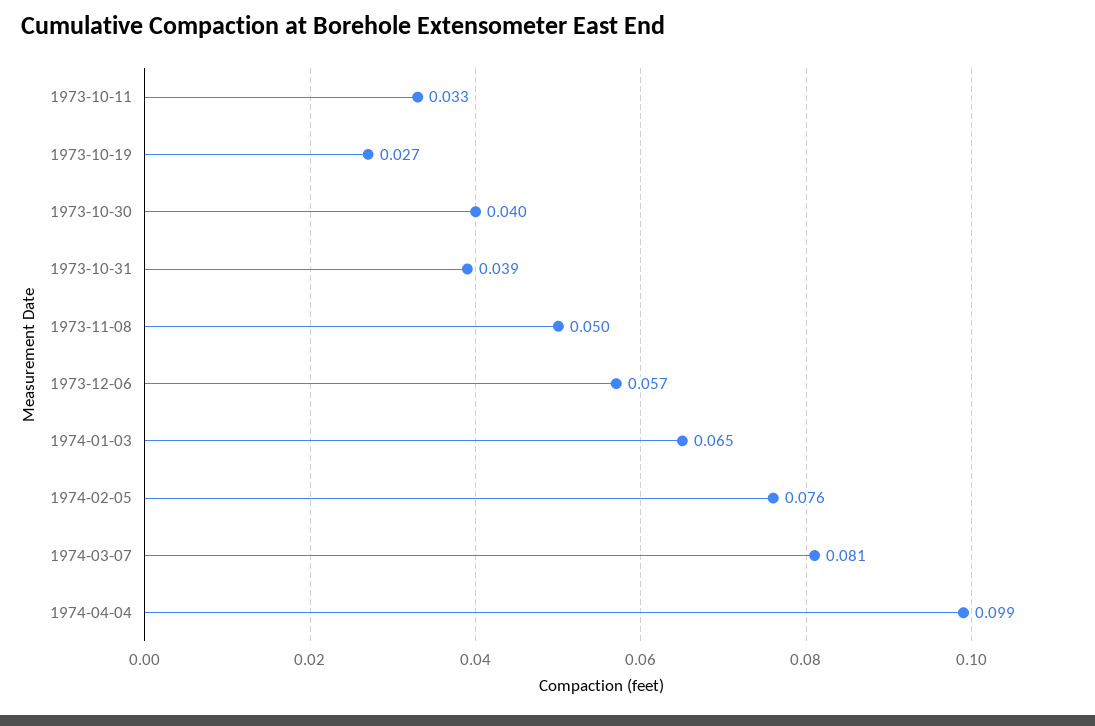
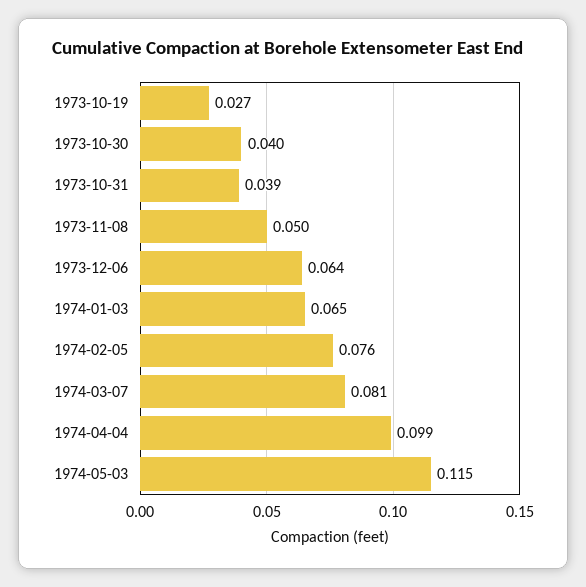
1973-10-11: 0.033 -> none
1973-12-06: 0.057 -> 0.064
1974-05-03: none -> 0.115

